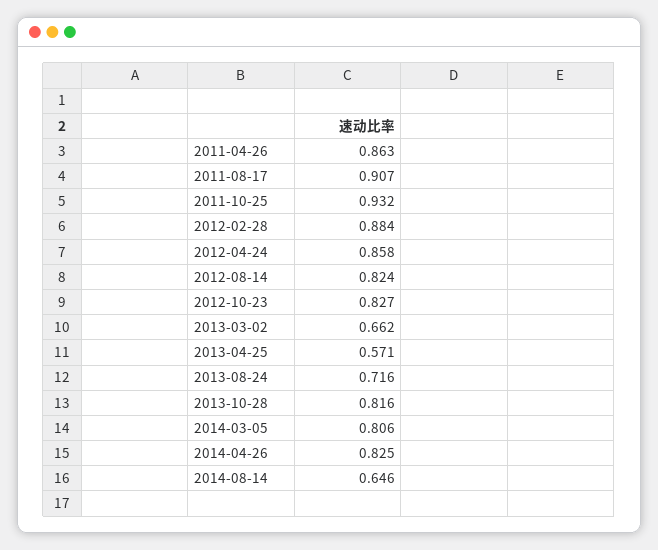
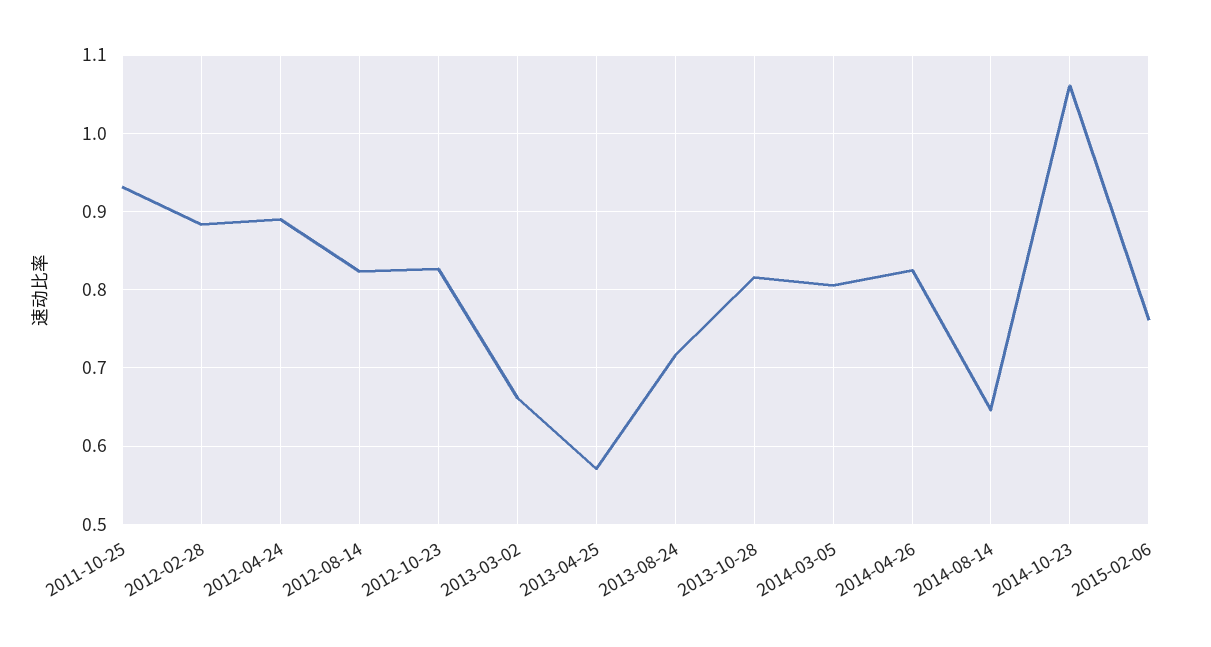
2011-04-26: 0.863 -> none
2011-08-17: 0.907 -> none
2012-04-24: 0.858 -> 0.89
2014-10-23: none -> 1.06
2015-02-06: none -> 0.76

